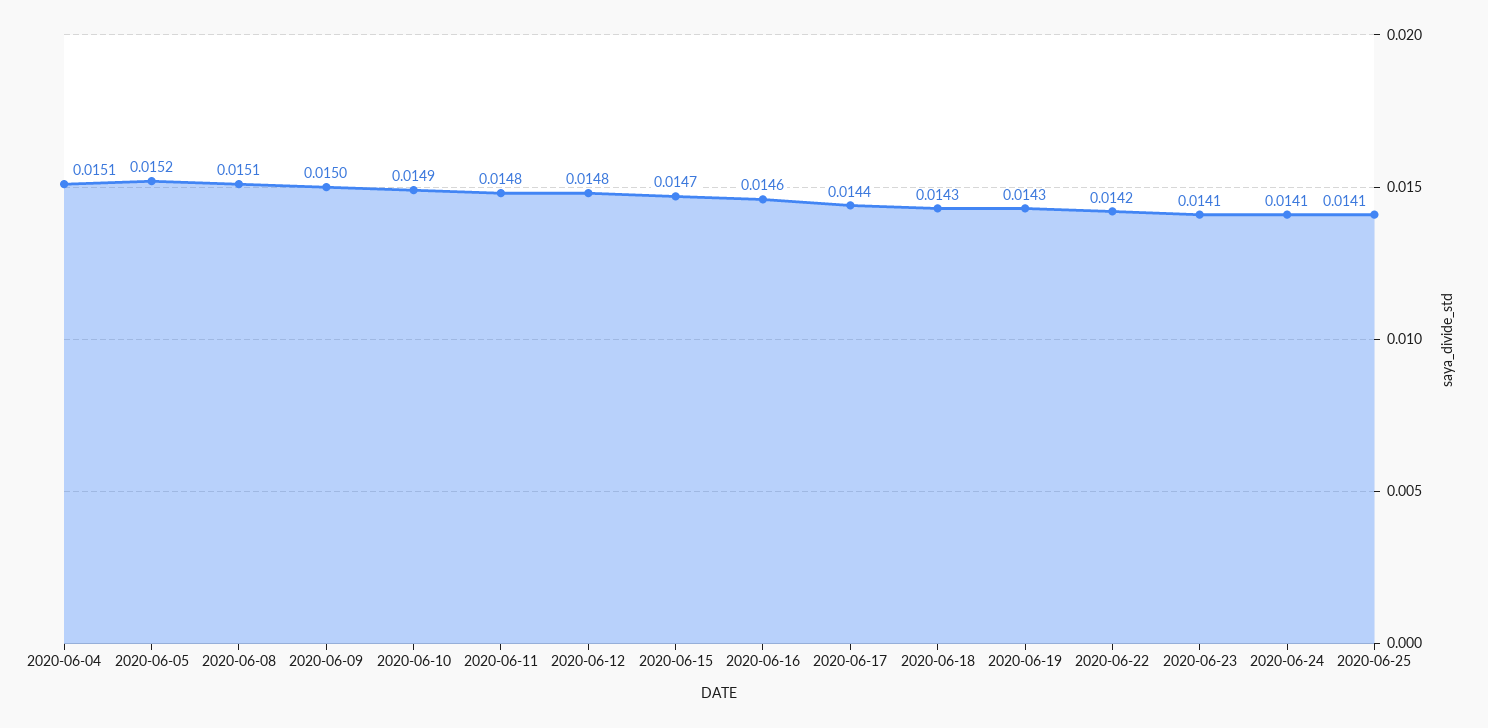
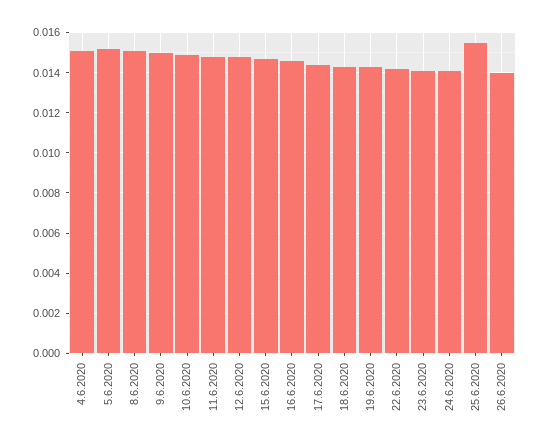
2020-06-25: 0.0141 -> 0.0155
26.6.2020: none -> 0.014

